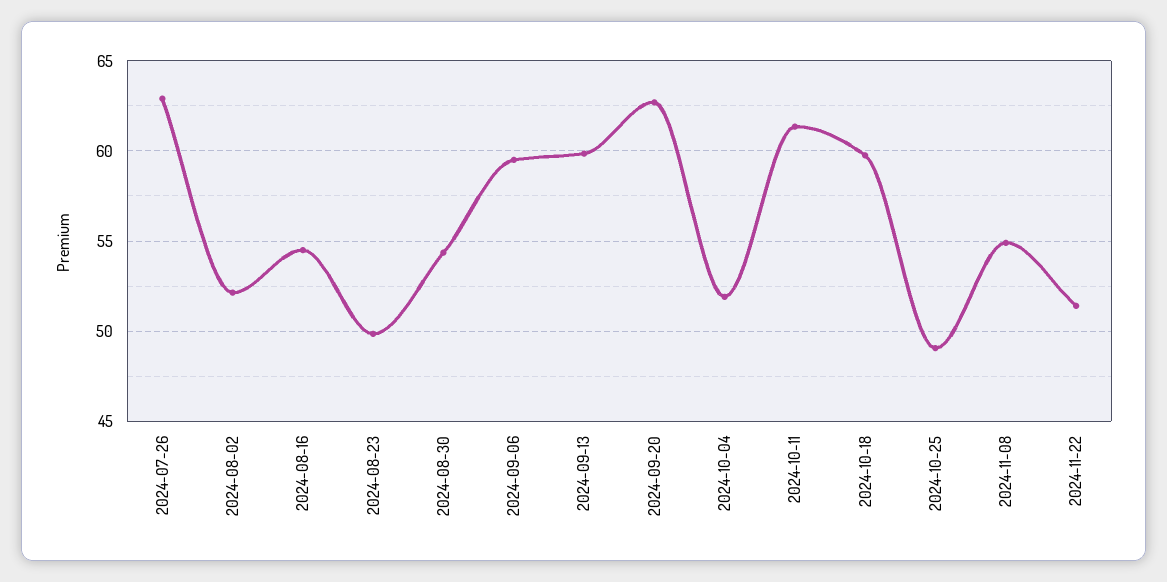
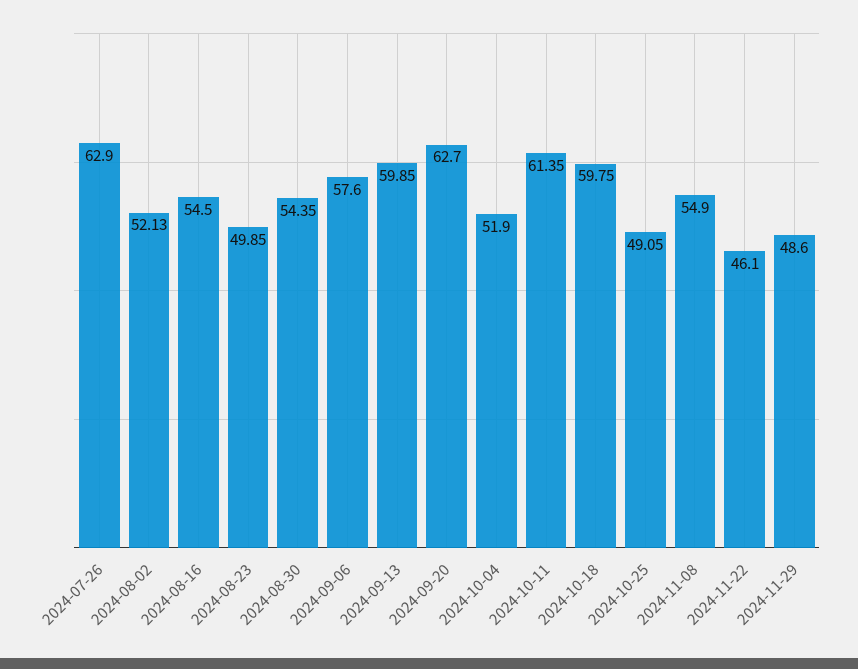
2024-09-06: 59.5 -> 57.6
2024-11-22: 51.5 -> 46.1
2024-11-29: none -> 48.6

